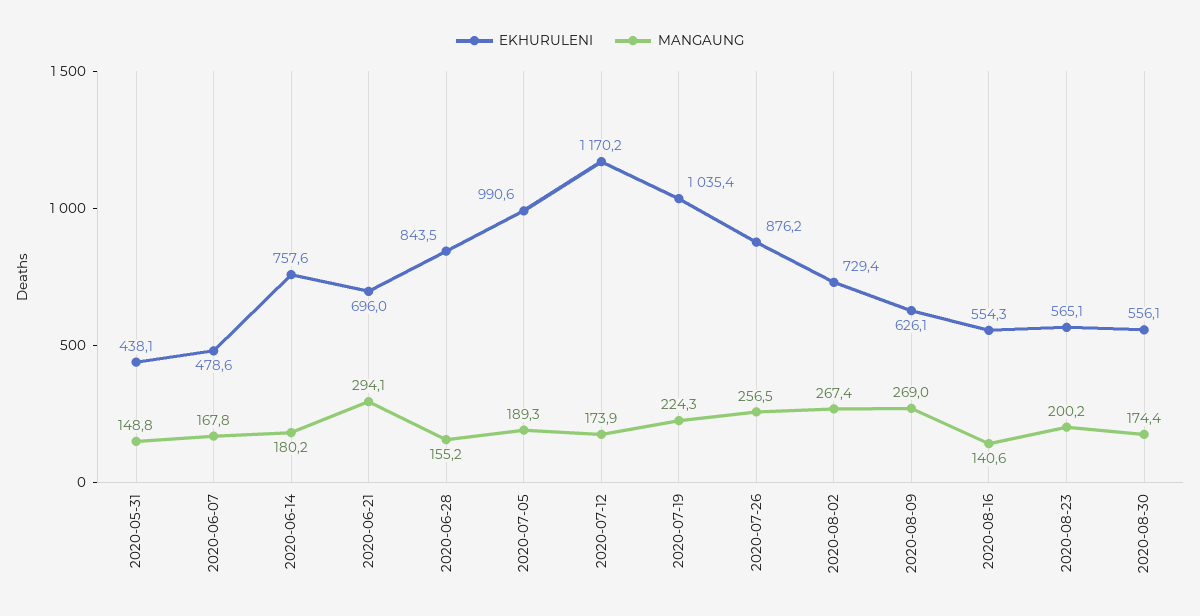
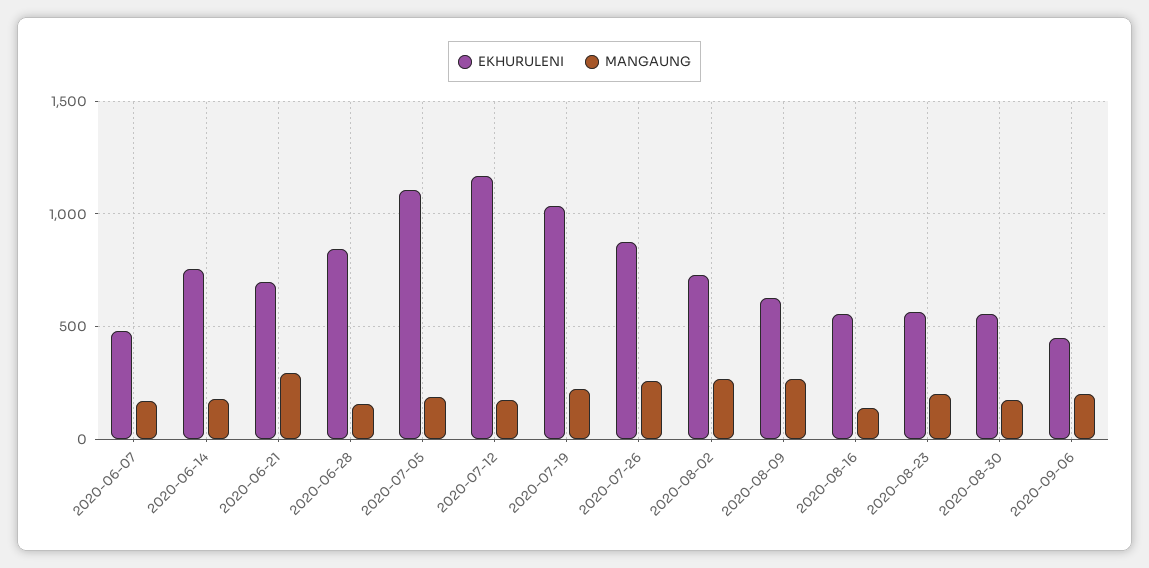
EKHURULENI, 2020-05-31: 438.1 -> none
MANGAUNG, 2020-05-31: 148.8 -> none
EKHURULENI, 2020-07-05: 990.6 -> 1100
EKHURULENI, 2020-09-06: none -> 450
MANGAUNG, 2020-09-06: none -> 200

